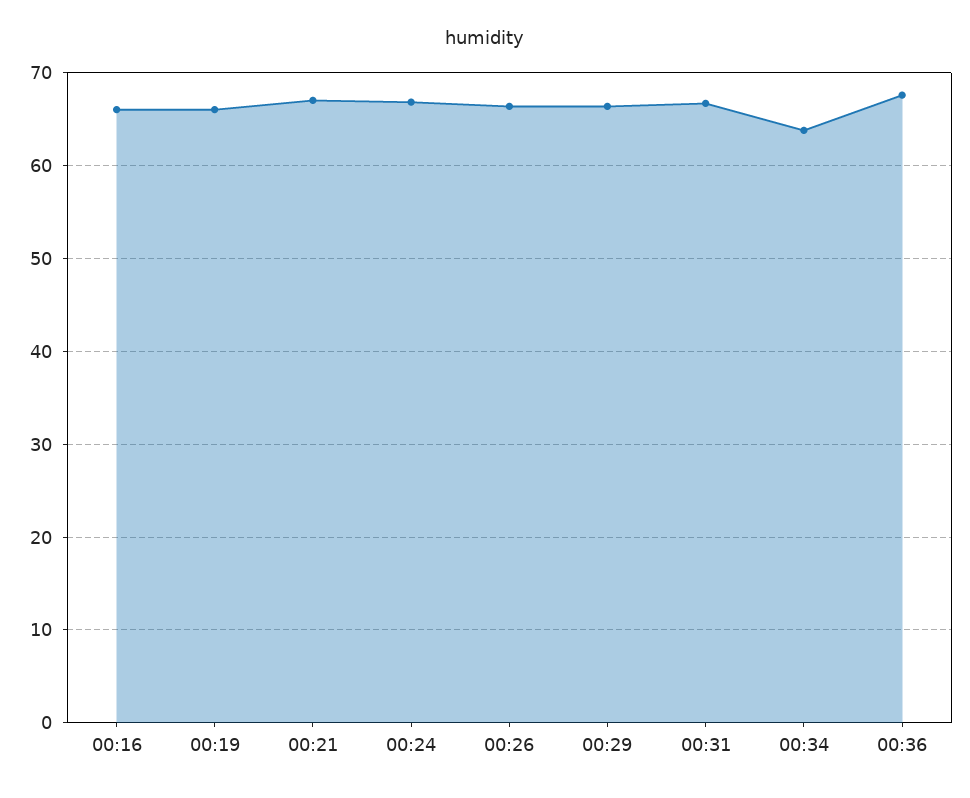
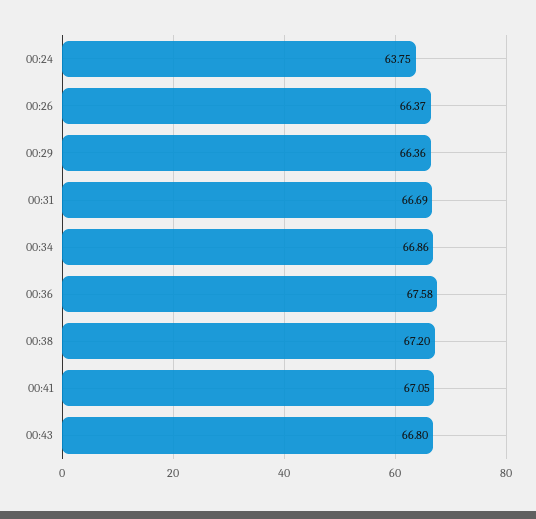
00:16: 66 -> none
00:19: 66 -> none
00:21: 67 -> none
00:24: 67 -> 63.75
00:34: 64 -> 66.86
00:38: none -> 67.2
00:41: none -> 67.05
00:43: none -> 66.8

